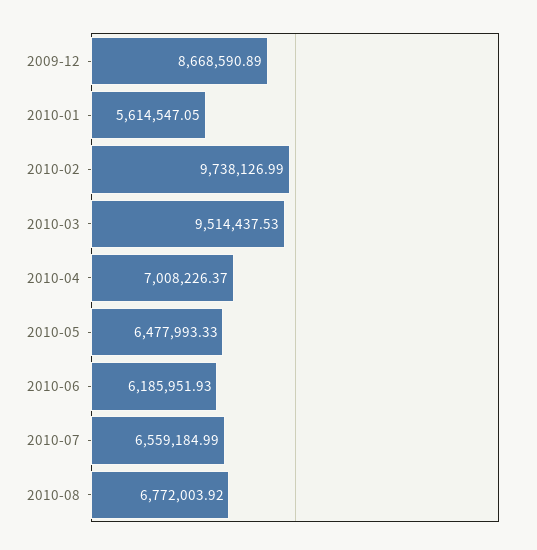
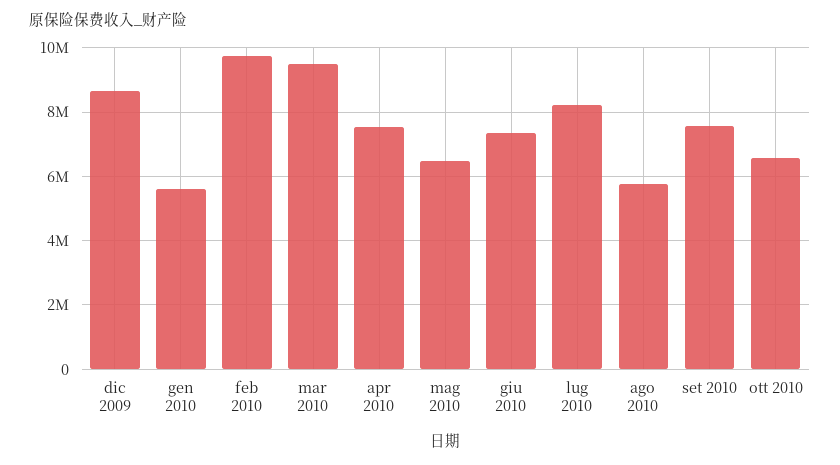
2010-04: 7008226.37 -> 7600000
2010-06: 6185951.93 -> 7400000
2010-07: 6559184.99 -> 8200000
2010-08: 6772003.92 -> 5800000
set 2010: none -> 7600000
ott 2010: none -> 6600000

